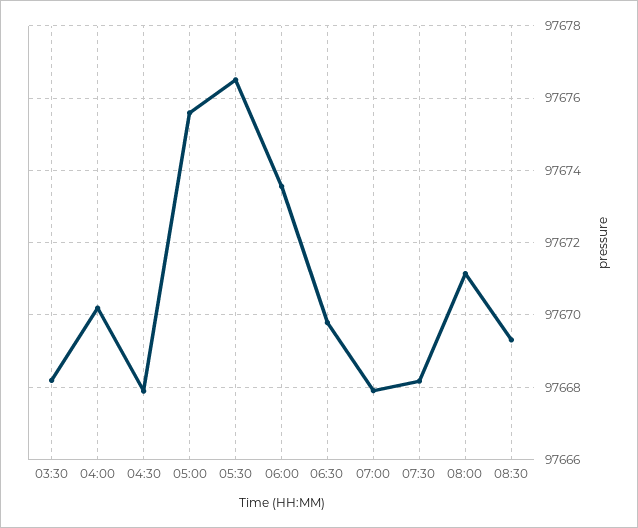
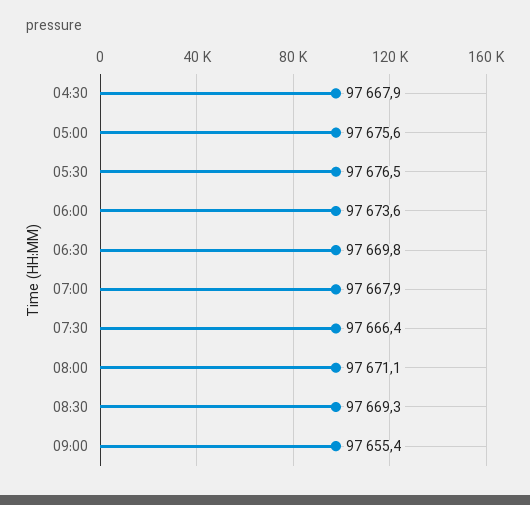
03:30: 97668.2 -> none
04:00: 97670.2 -> none
07:30: 97668.2 -> 97666.4
09:00: none -> 97655.4

